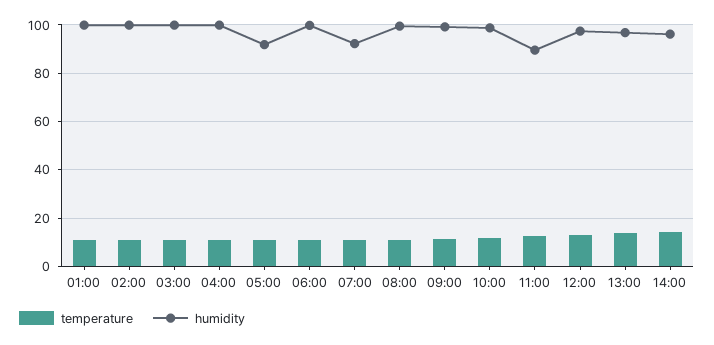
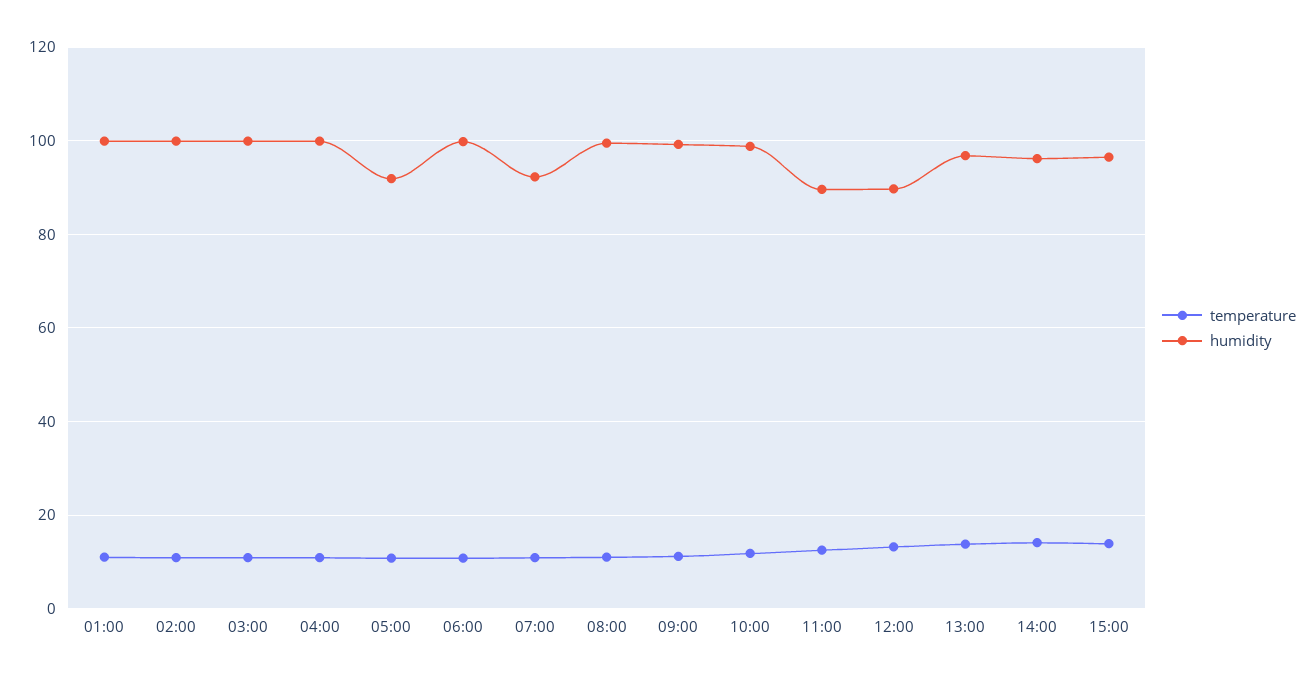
humidity, 12:00: 97.5 -> 90
temperature, 15:00: none -> 14
humidity, 15:00: none -> 96

